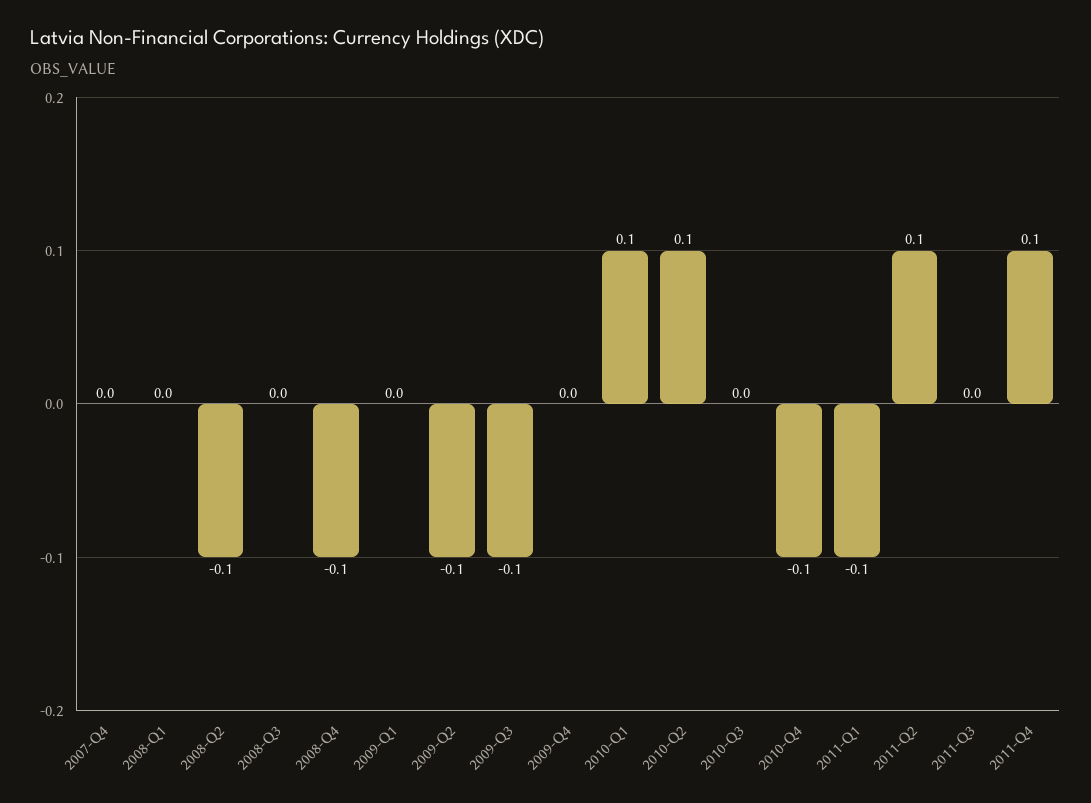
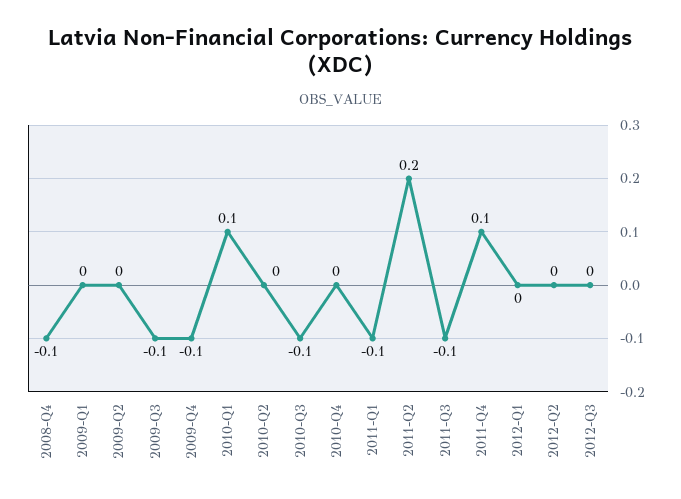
2007-Q4: 0 -> none
2008-Q1: 0 -> none
2008-Q2: -0.1 -> none
2008-Q3: 0 -> none
2009-Q2: -0.1 -> 0
2009-Q4: 0 -> -0.1
2010-Q2: 0.1 -> 0
2010-Q3: 0 -> -0.1
2010-Q4: -0.1 -> 0
2011-Q2: 0.1 -> 0.2
2011-Q3: 0 -> -0.1
2012-Q1: none -> 0
2012-Q2: none -> 0
2012-Q3: none -> 0

